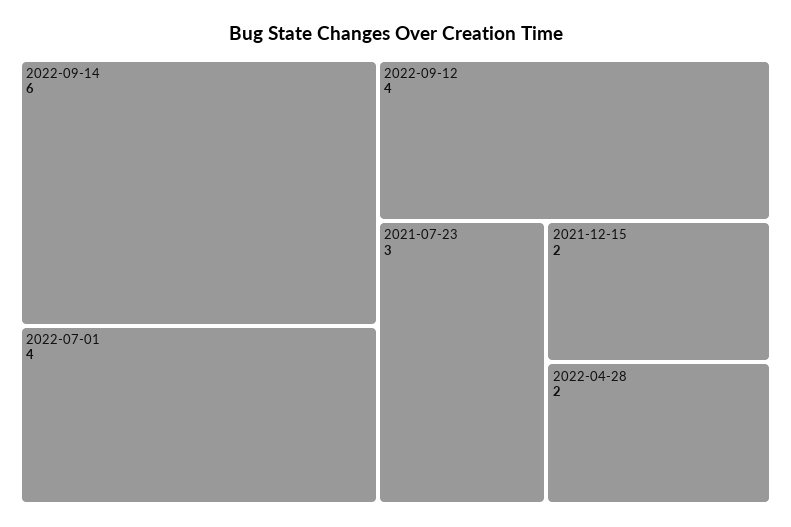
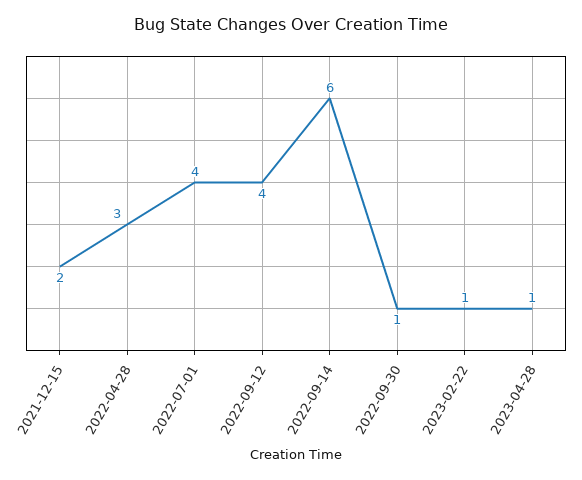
2021-07-23: 3 -> none
2022-04-28: 2 -> 3
2022-09-30: none -> 1
2023-02-22: none -> 1
2023-04-28: none -> 1

